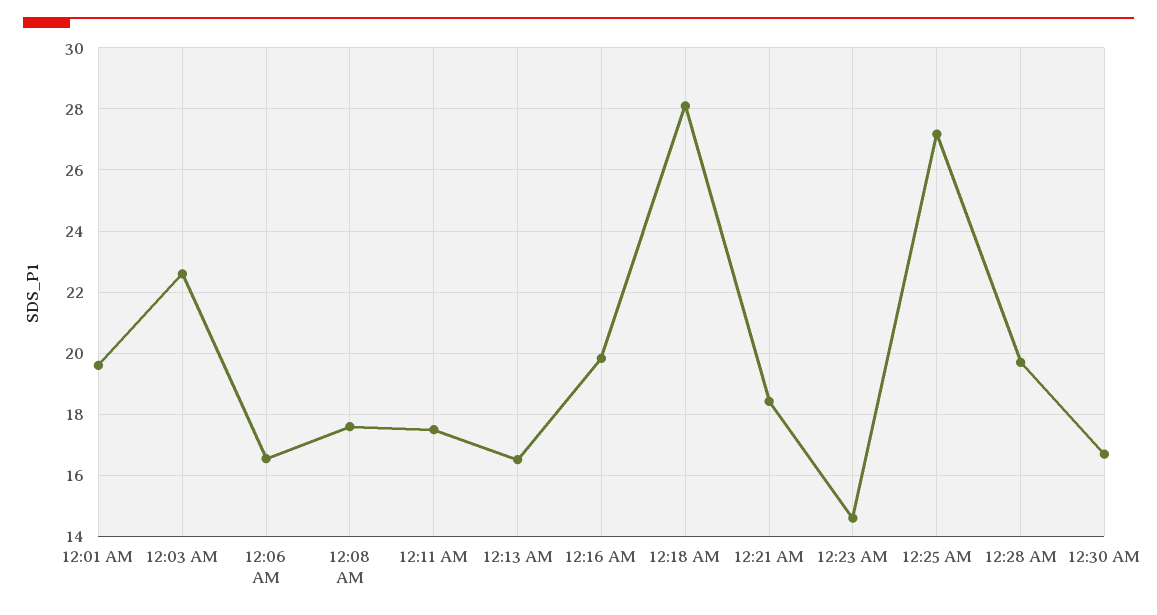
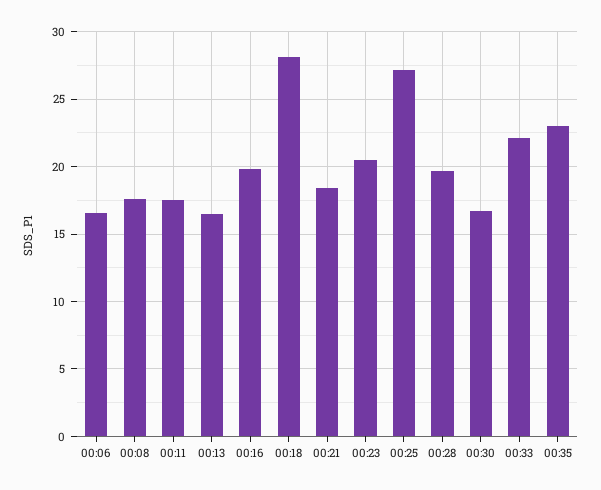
12:01 AM: 19.6 -> none
12:03 AM: 22.6 -> none
12:23 AM: 14.6 -> 20.5
00:33: none -> 22
00:35: none -> 23

